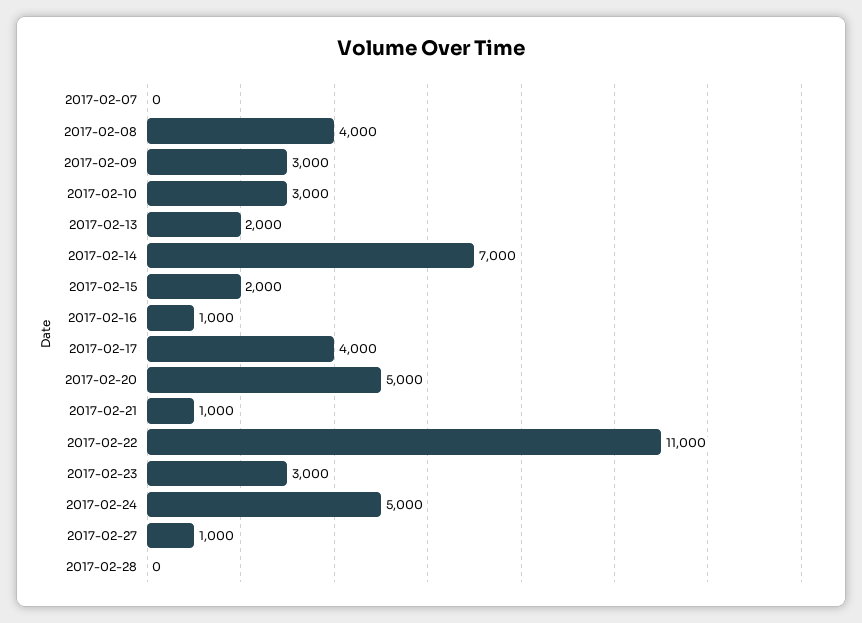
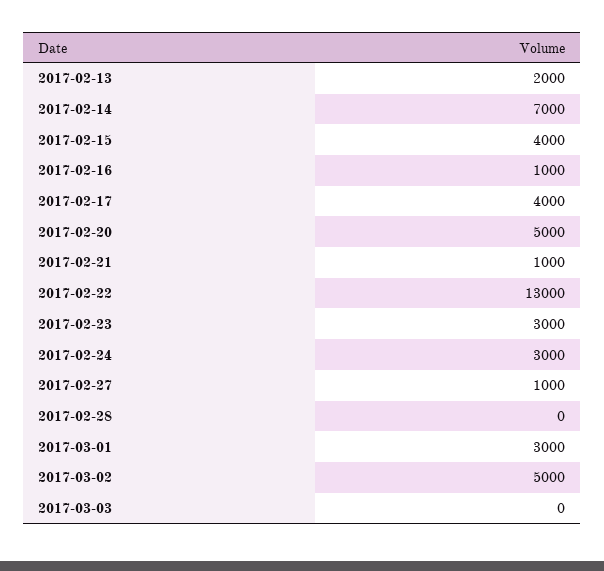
2017-02-07: 0 -> none
2017-02-08: 4000 -> none
2017-02-09: 3000 -> none
2017-02-10: 3000 -> none
2017-02-15: 2000 -> 4000
2017-02-22: 11000 -> 13000
2017-02-24: 5000 -> 3000
2017-03-01: none -> 3000
2017-03-02: none -> 5000
2017-03-03: none -> 0

